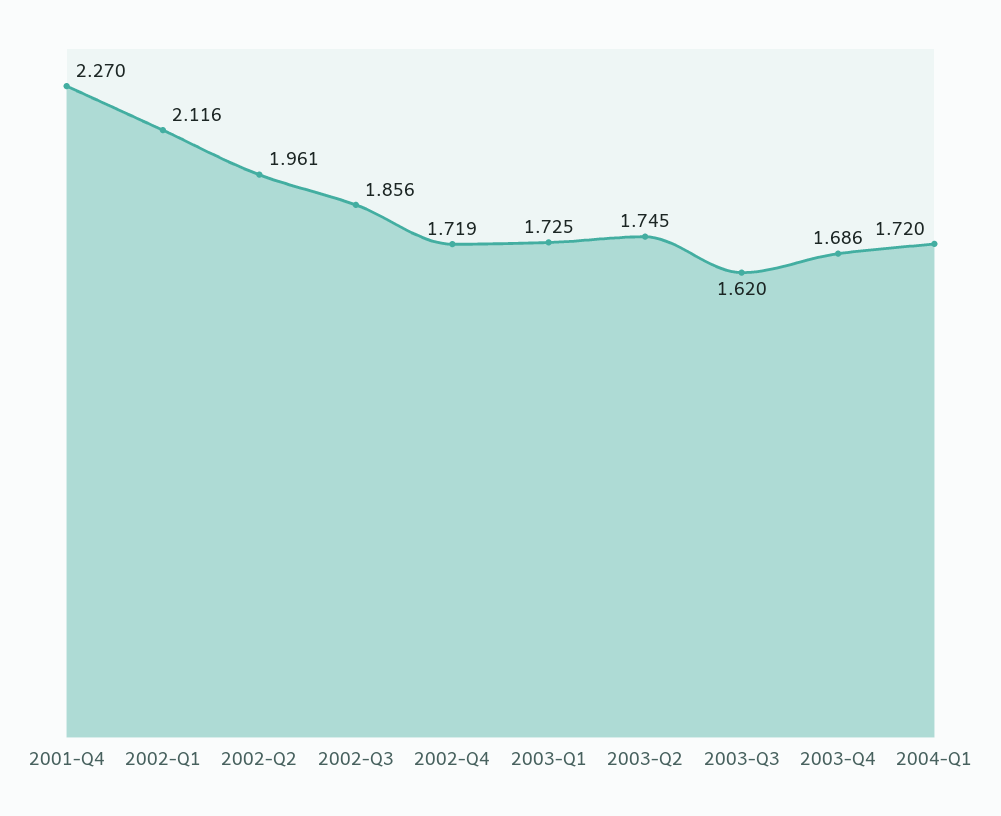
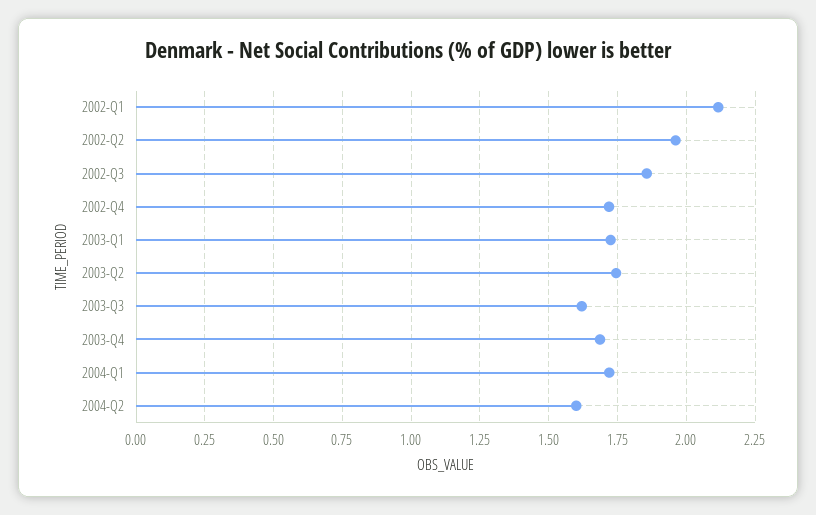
2001-Q4: 2.27 -> none
2004-Q2: none -> 1.6

